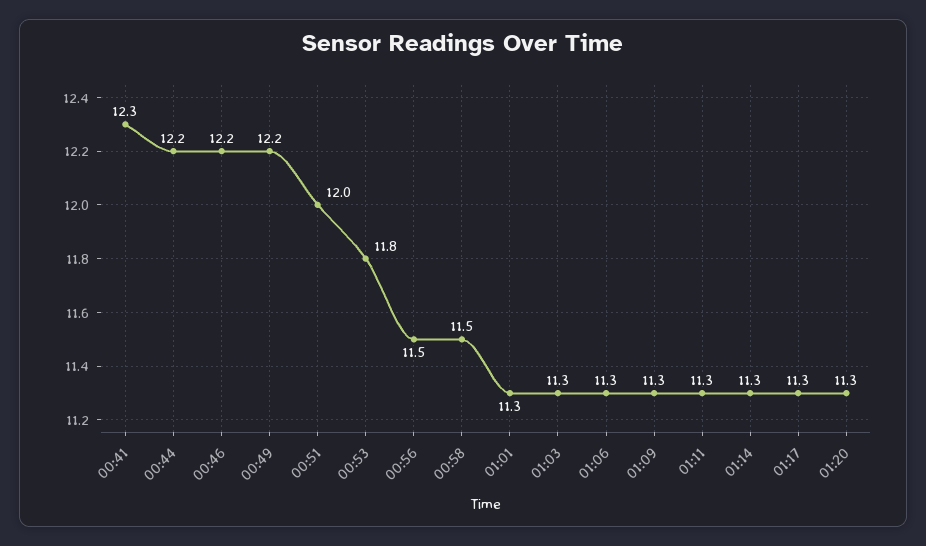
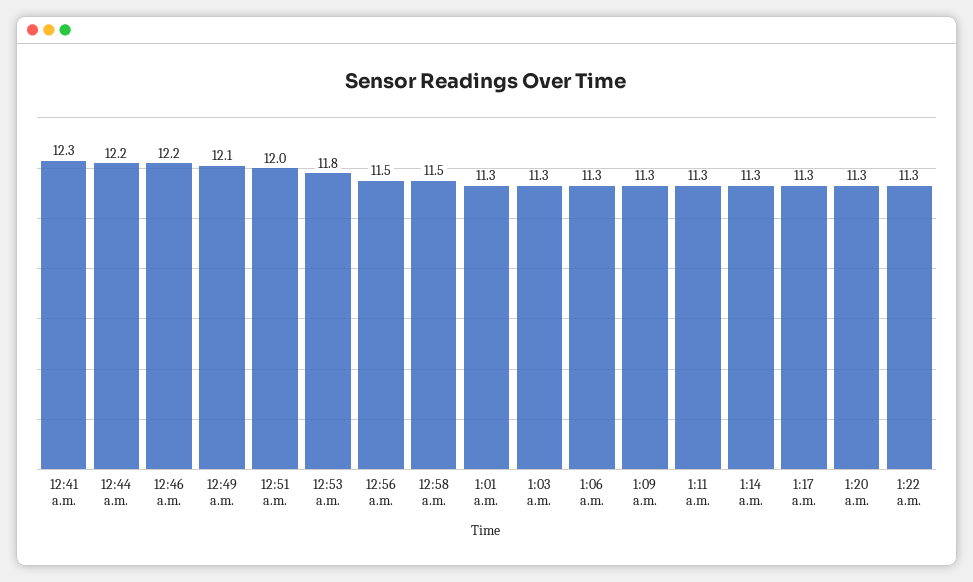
00:49: 12.2 -> 12.1
1:22 a.m.: none -> 11.3

